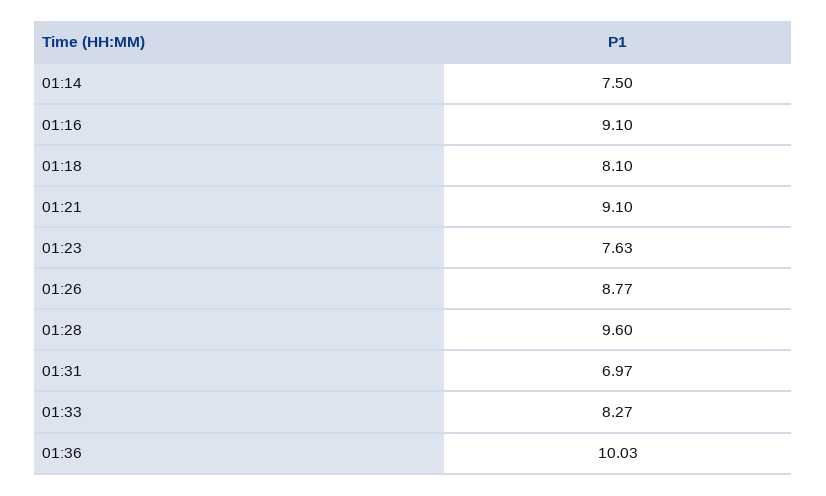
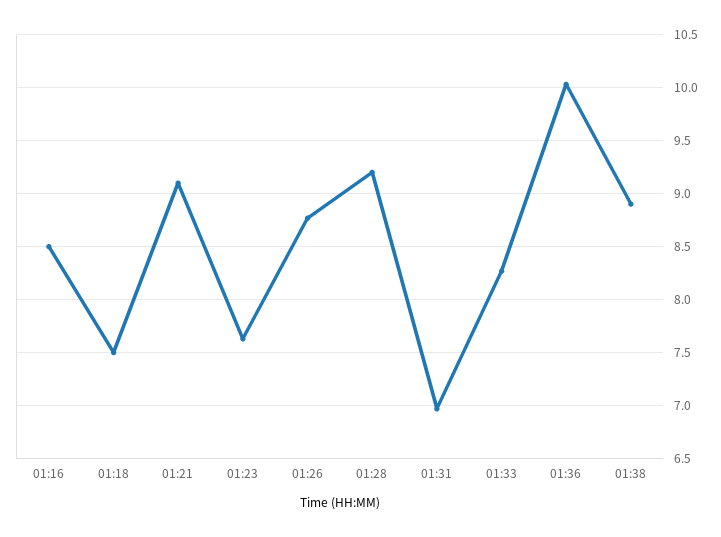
01:14: 7.5 -> none
01:16: 9.1 -> 8.5
01:18: 8.1 -> 7.5
01:28: 9.6 -> 9.2
01:38: none -> 8.9

